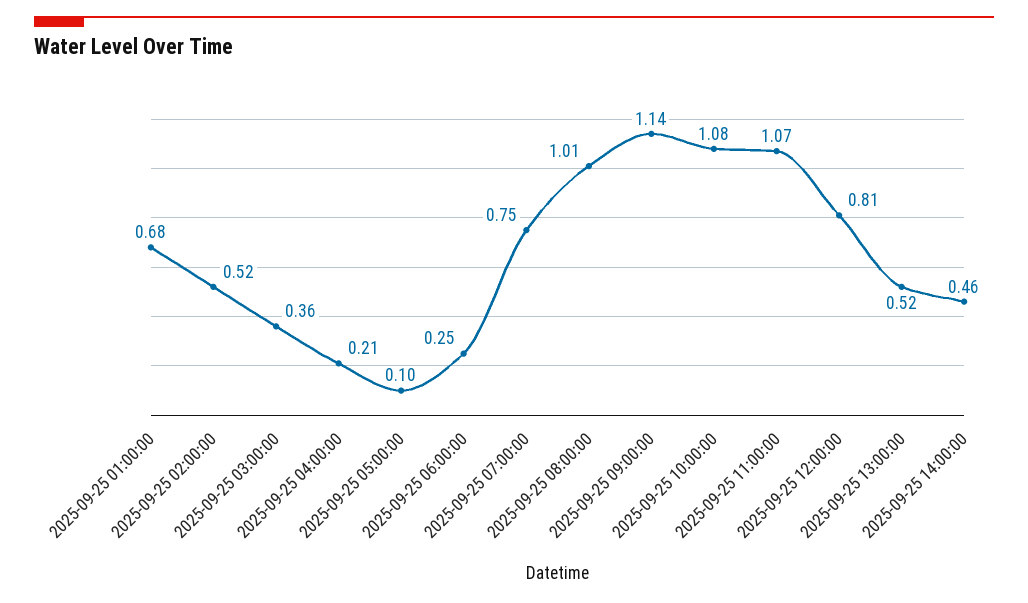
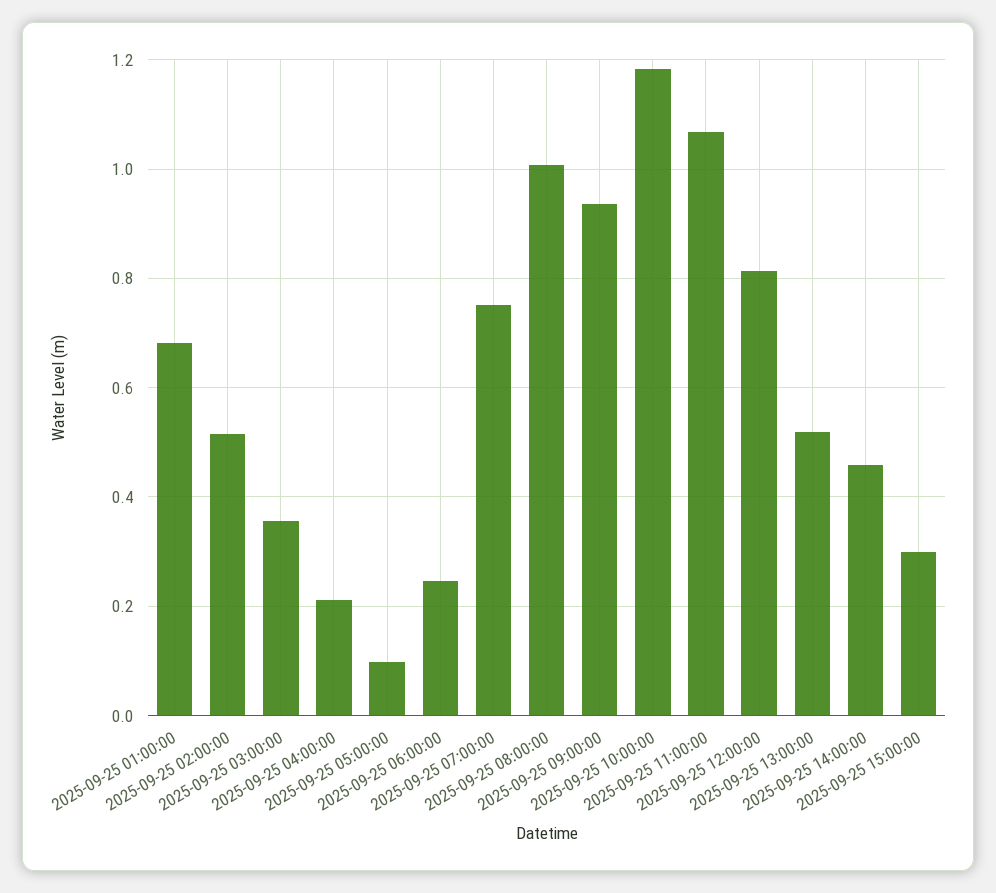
2025-09-25 09:00:00: 1.14 -> 0.94
2025-09-25 10:00:00: 1.08 -> 1.18
2025-09-25 15:00:00: none -> 0.3

